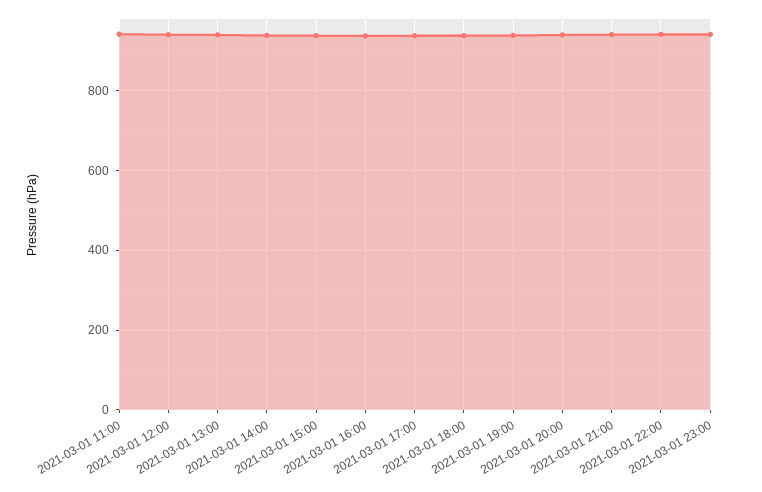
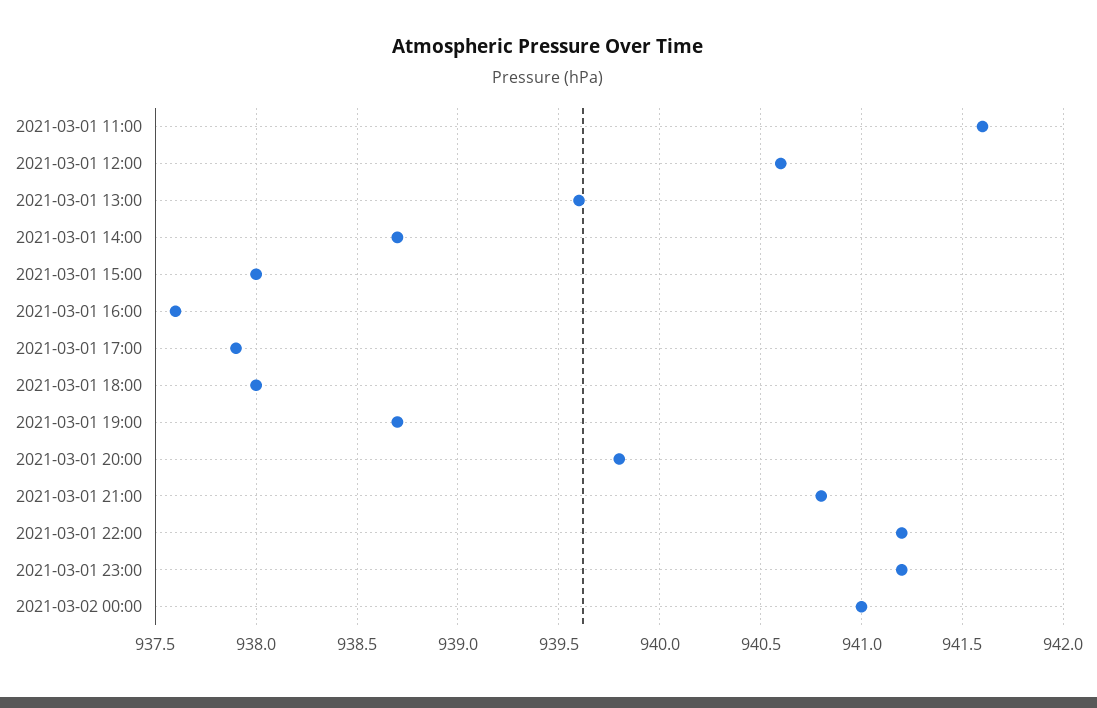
2021-03-02 00:00: none -> 941

